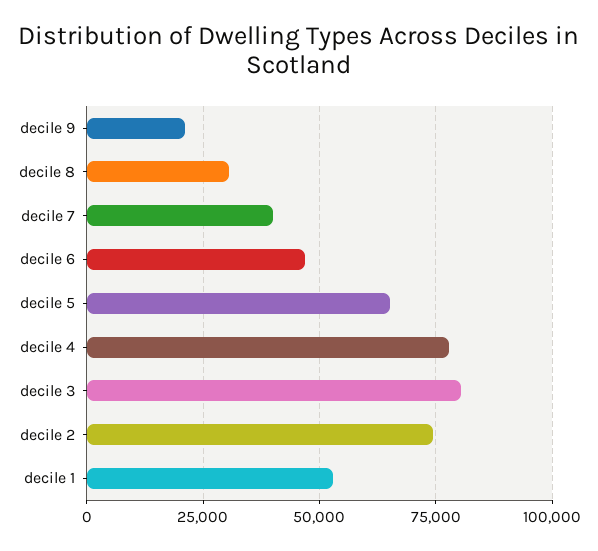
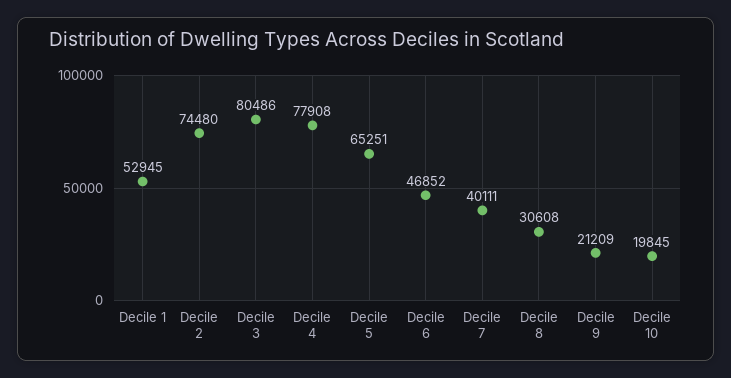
Decile 10: none -> 19845

